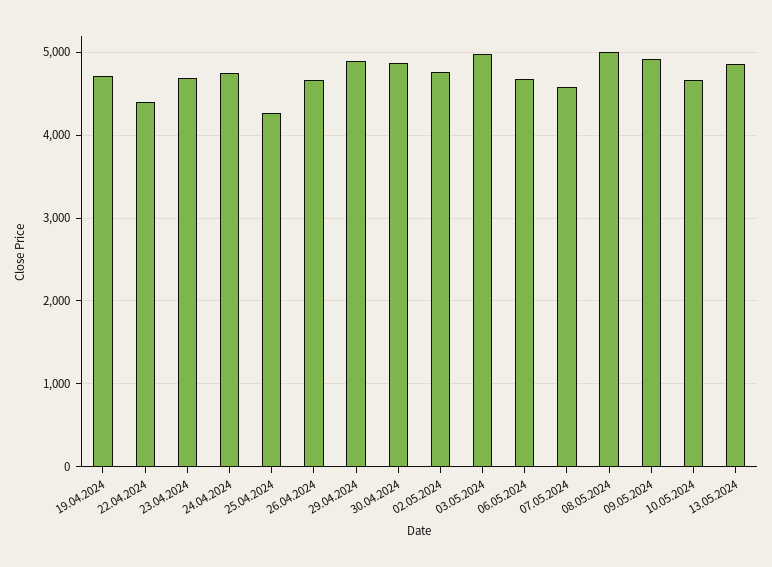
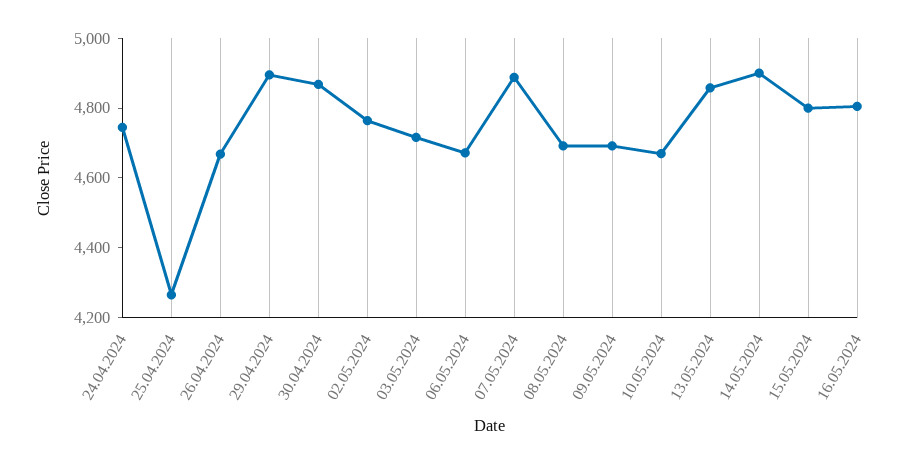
19.04.2024: 4700 -> none
22.04.2024: 4400 -> none
23.04.2024: 4700 -> none
03.05.2024: 5000 -> 4700
07.05.2024: 4600 -> 4900
08.05.2024: 5000 -> 4700
09.05.2024: 4900 -> 4700
14.05.2024: none -> 4900
15.05.2024: none -> 4800
16.05.2024: none -> 4800

